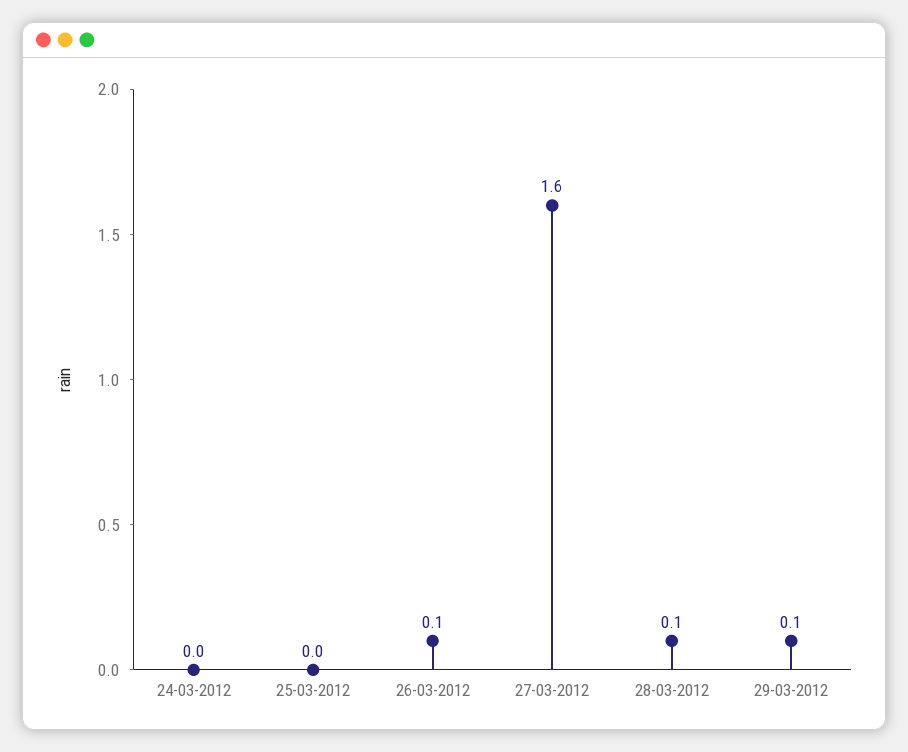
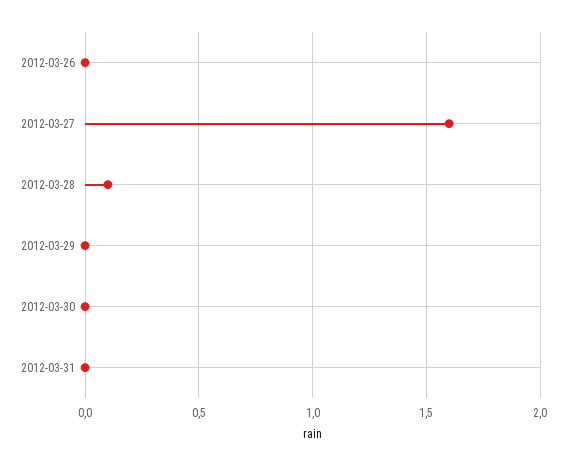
24-03-2012: 0 -> none
25-03-2012: 0 -> none
26-03-2012: 0.1 -> 0
29-03-2012: 0.1 -> 0
2012-03-30: none -> 0
2012-03-31: none -> 0

